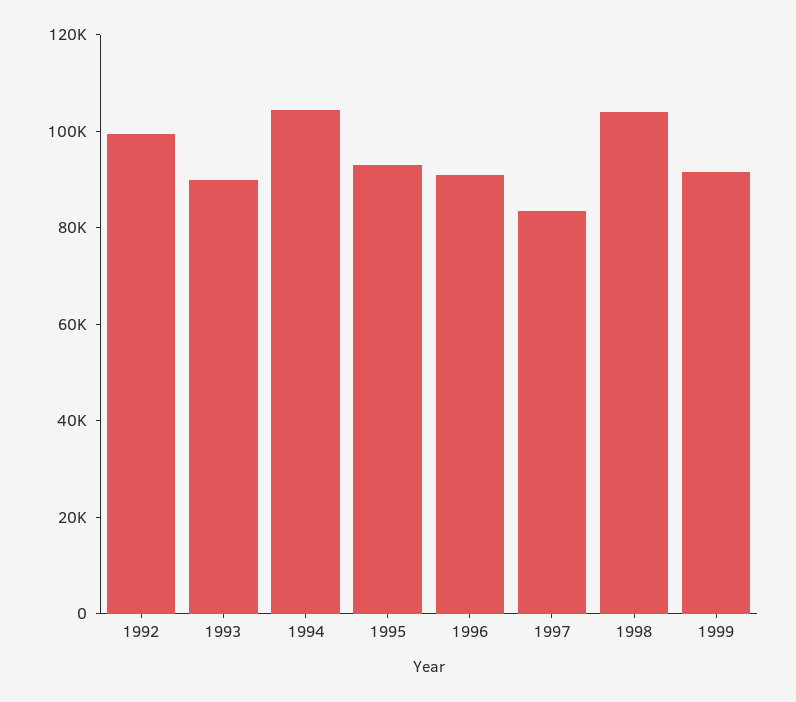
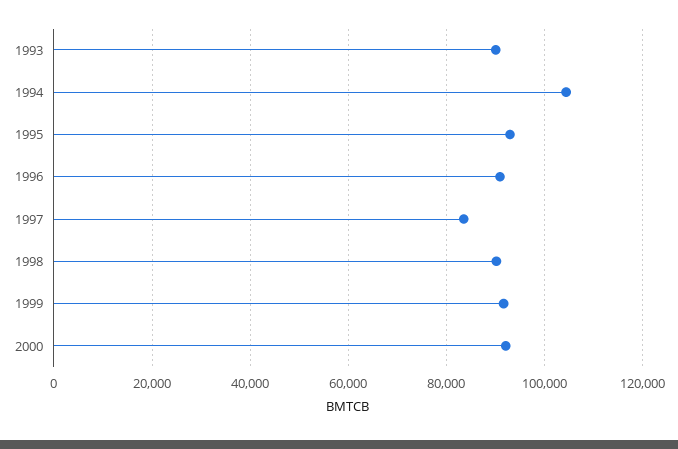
1992: 100000 -> none
1998: 105000 -> 90000
2000: none -> 92000

